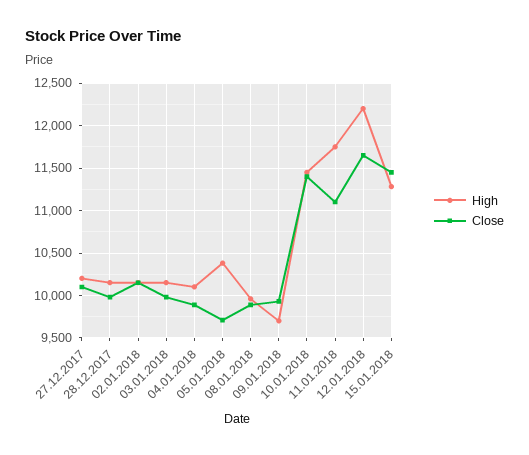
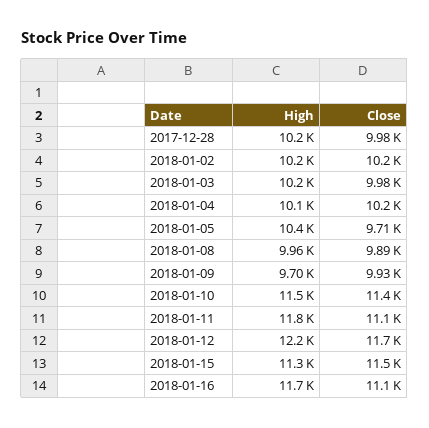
High, 27.12.2017: 10200 -> none
Close, 27.12.2017: 10100 -> none
Close, 04.01.2018: 9900 -> 10200
High, 2018-01-16: none -> 11700
Close, 2018-01-16: none -> 11100

